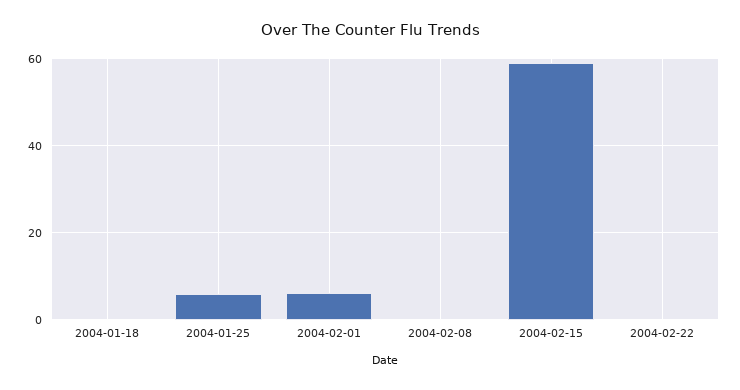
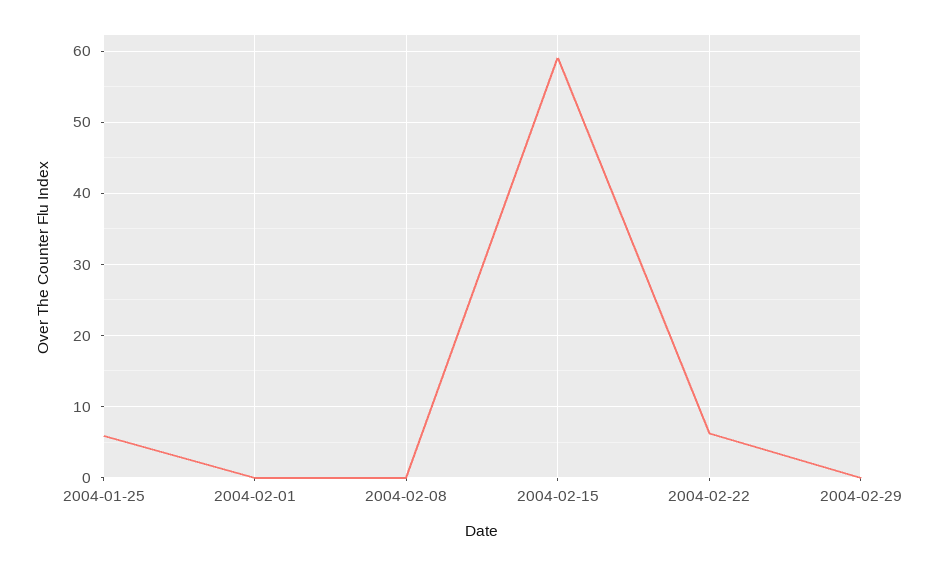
2004-01-18: 0 -> none
2004-02-01: 6 -> 0
2004-02-22: 0 -> 6
2004-02-29: none -> 0

